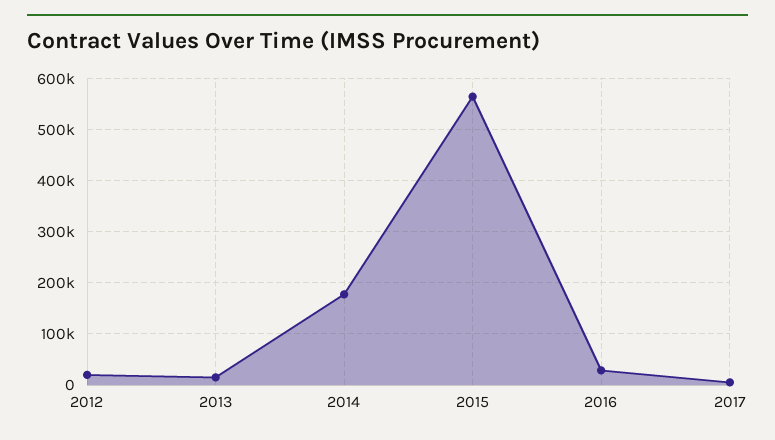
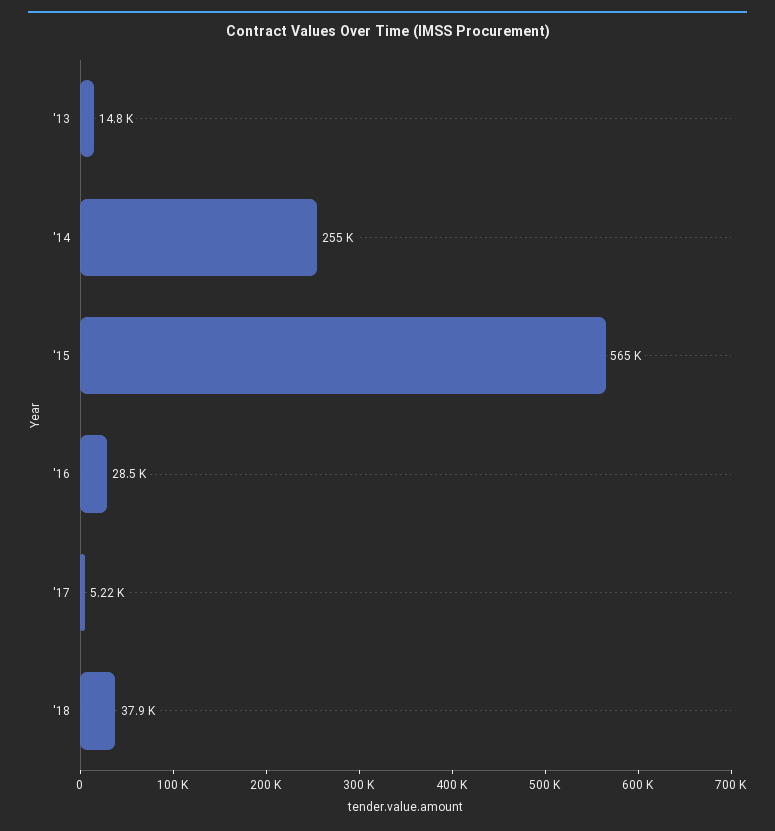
2012: 20000 -> none
2014: 180000 -> 255000
'18: none -> 37900

